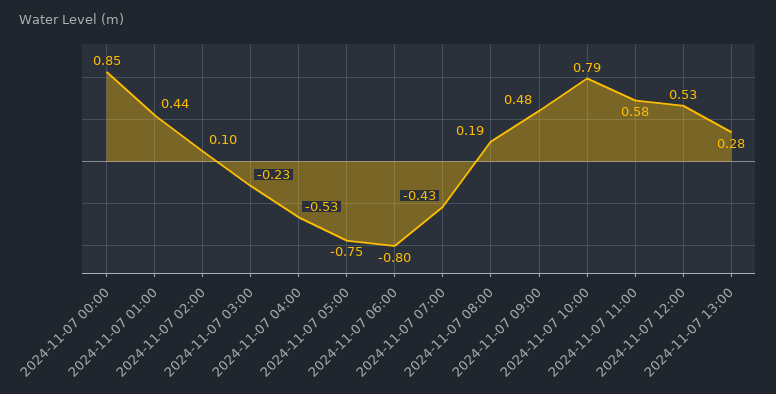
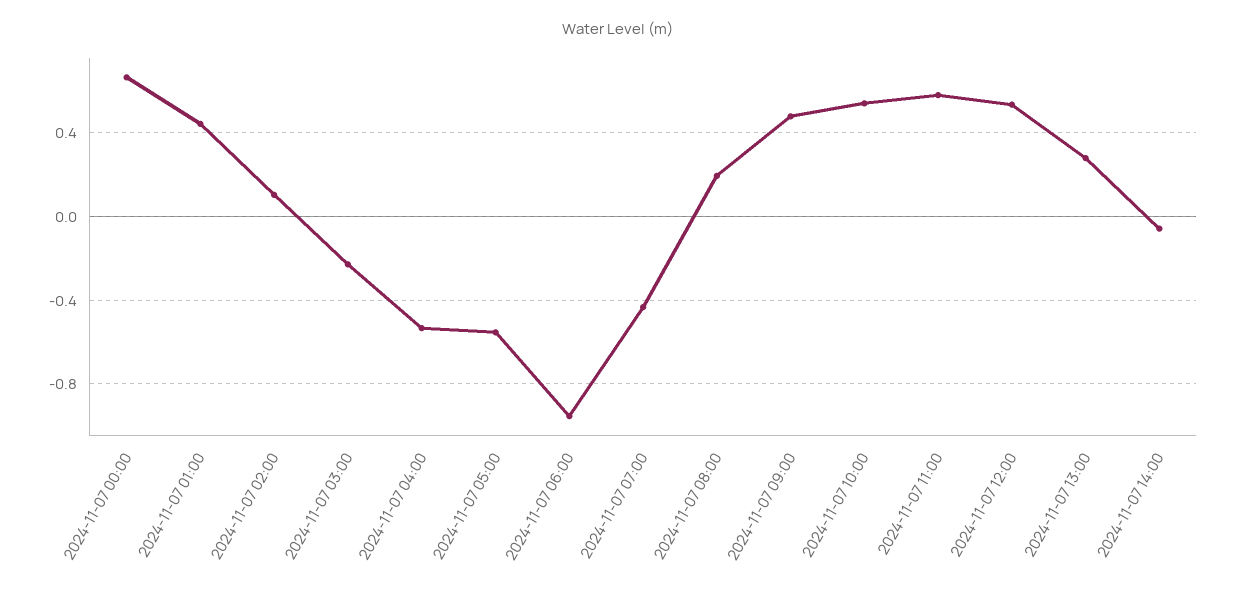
2024-11-07 00:00: 0.85 -> 0.65
2024-11-07 05:00: -0.75 -> -0.55
2024-11-07 06:00: -0.8 -> -0.95
2024-11-07 10:00: 0.79 -> 0.55
2024-11-07 14:00: none -> -0.05

